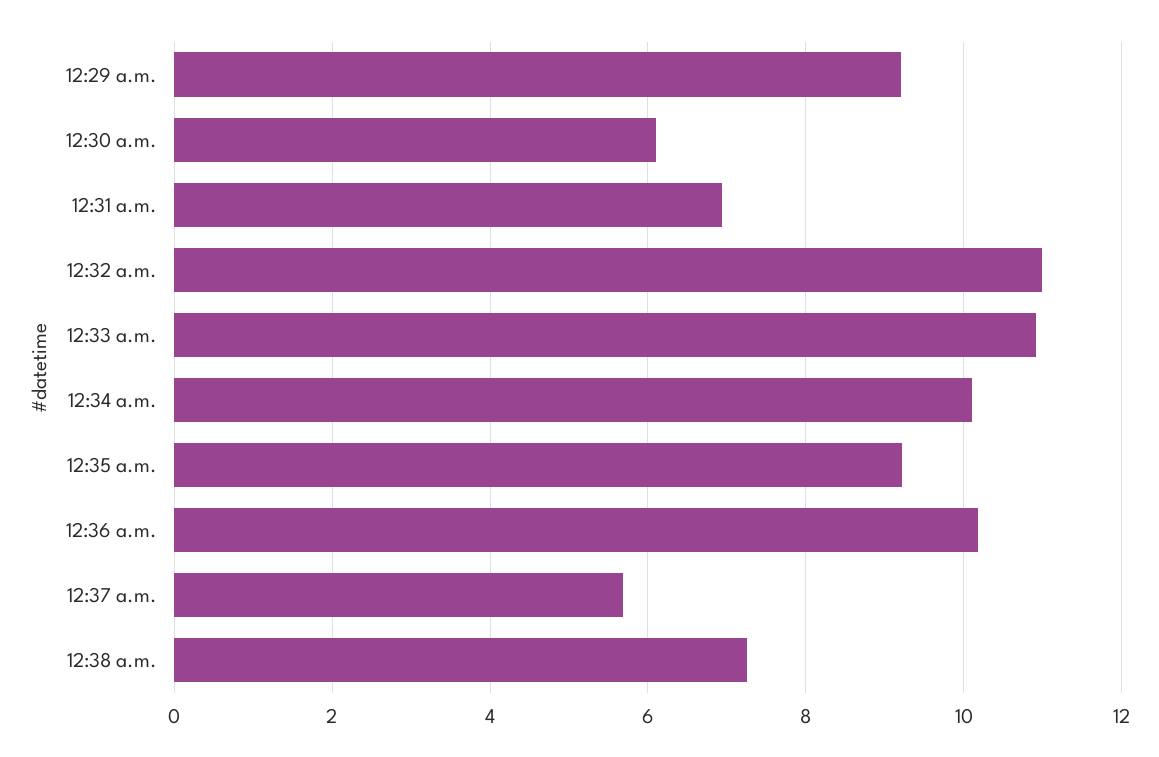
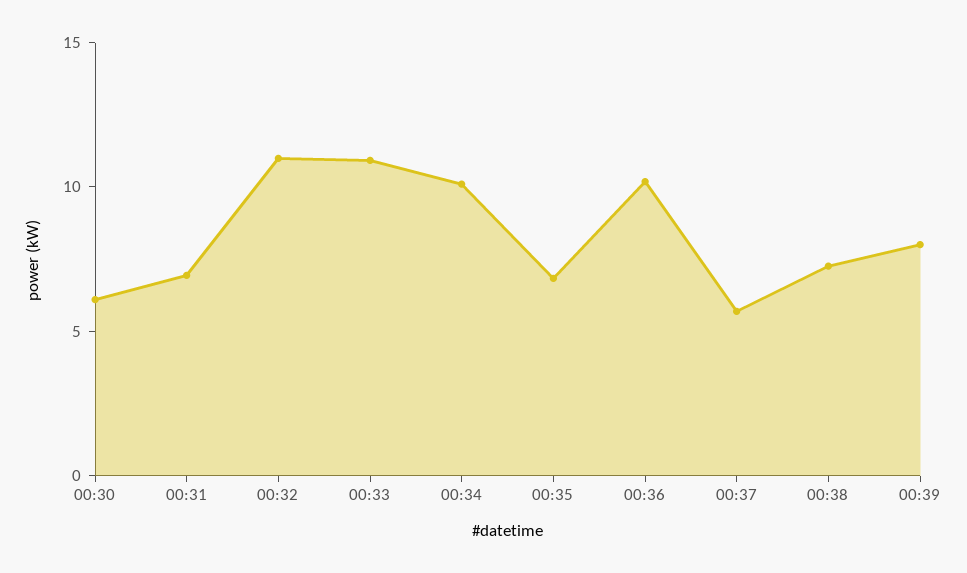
12:29 a.m.: 9.2 -> none
12:35 a.m.: 9.2 -> 7
00:39: none -> 8

